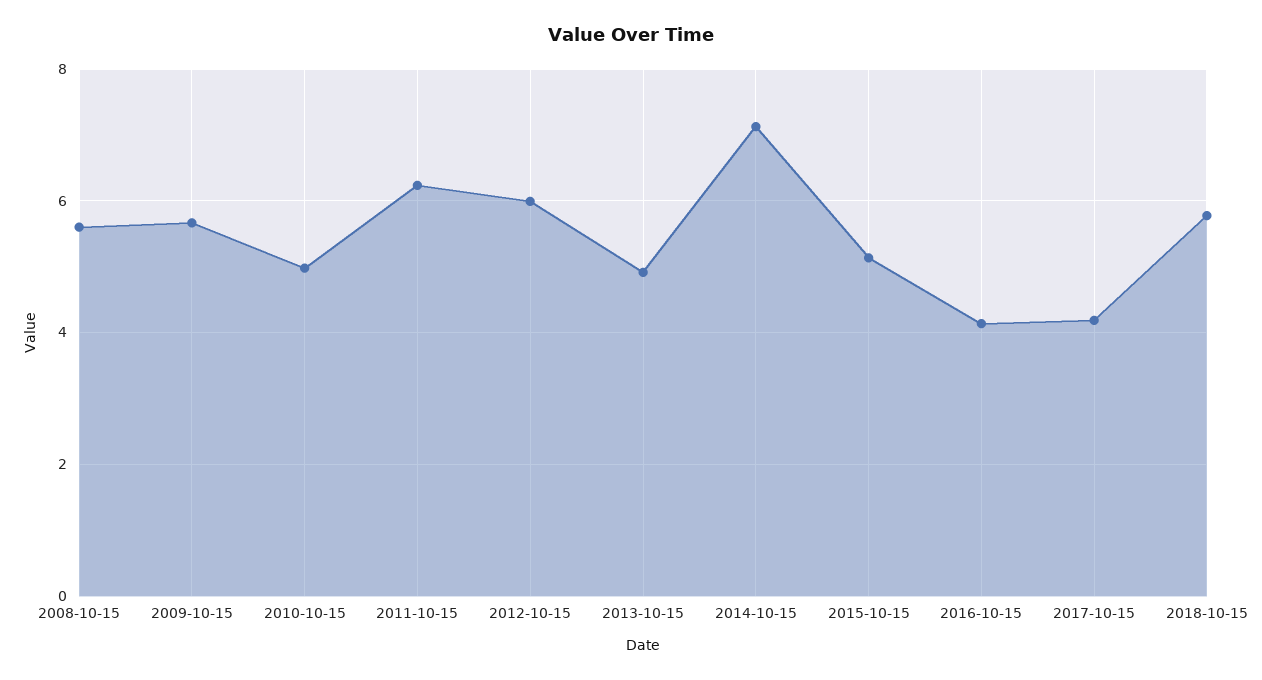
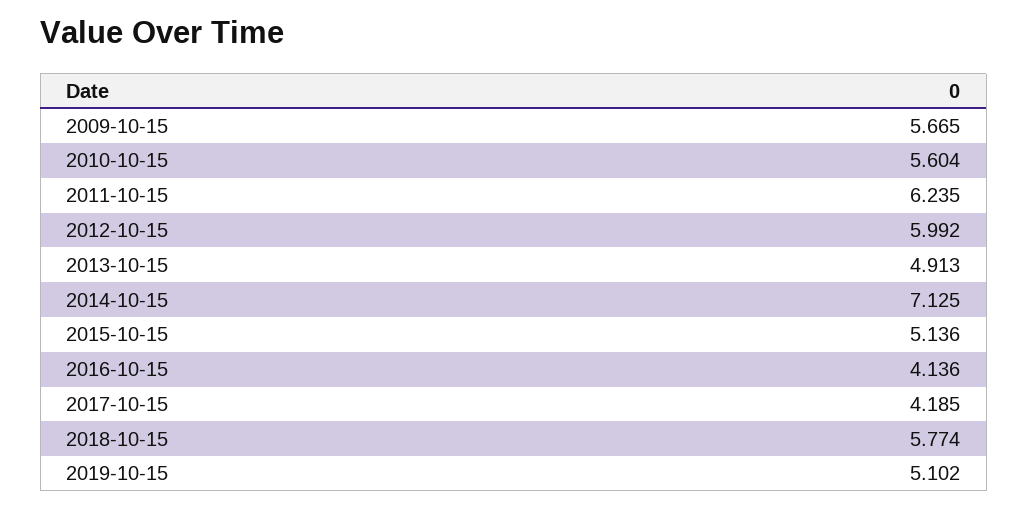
2008-10-15: 5.6 -> none
2010-10-15: 5 -> 5.604
2019-10-15: none -> 5.102

